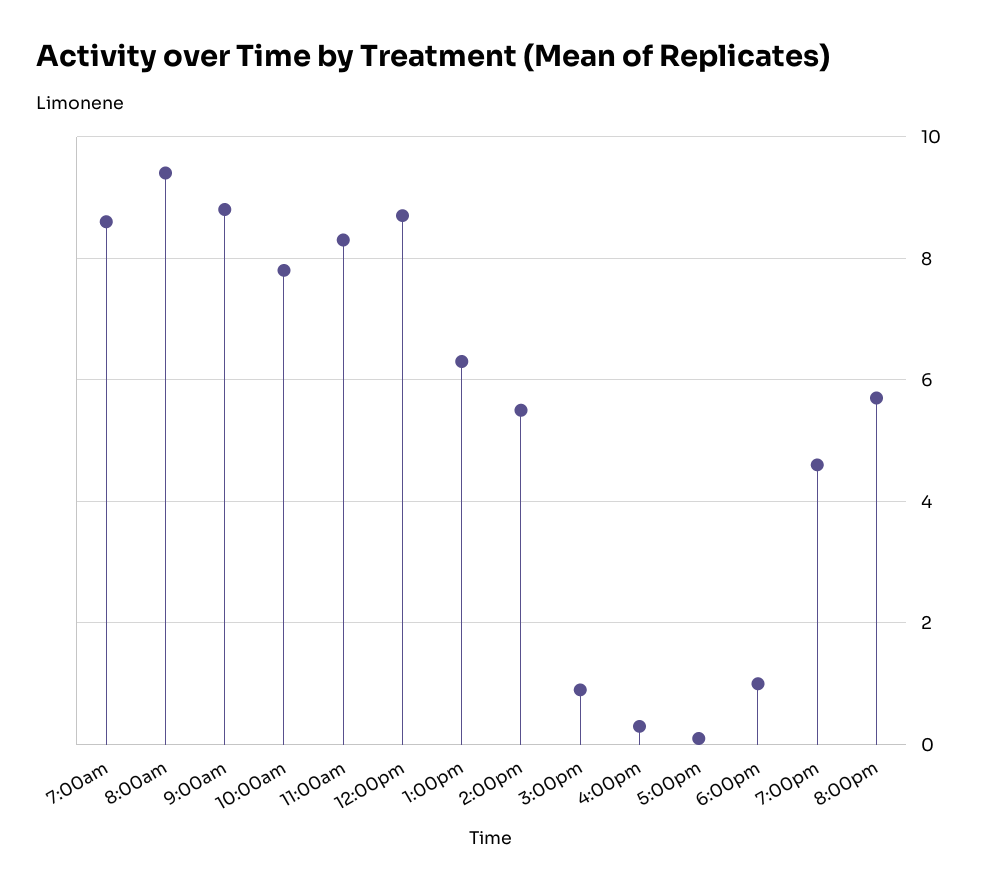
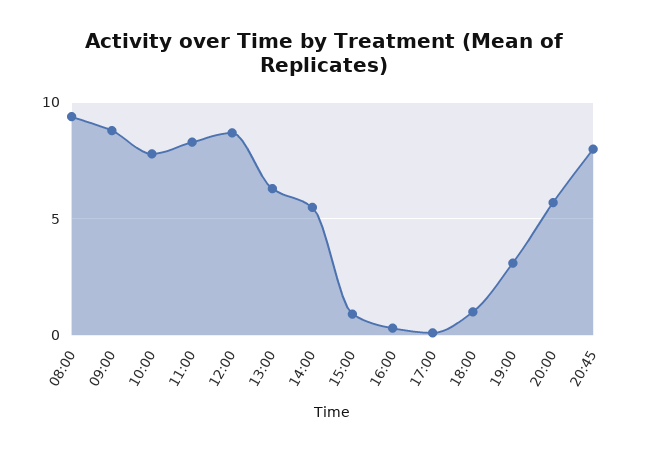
7:00am: 8.5 -> none
7:00pm: 4.5 -> 3
20:45: none -> 8

